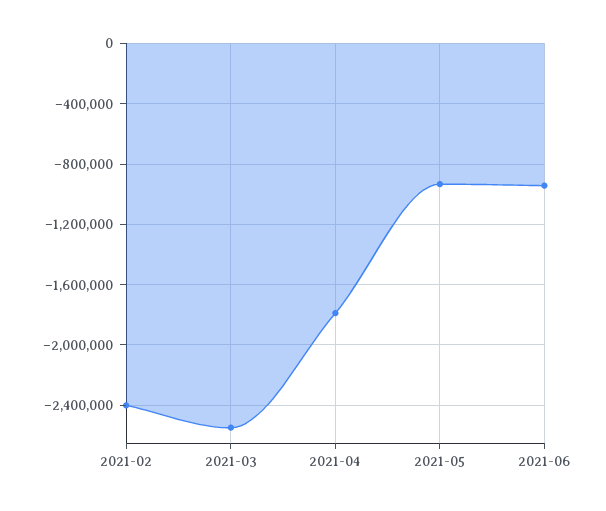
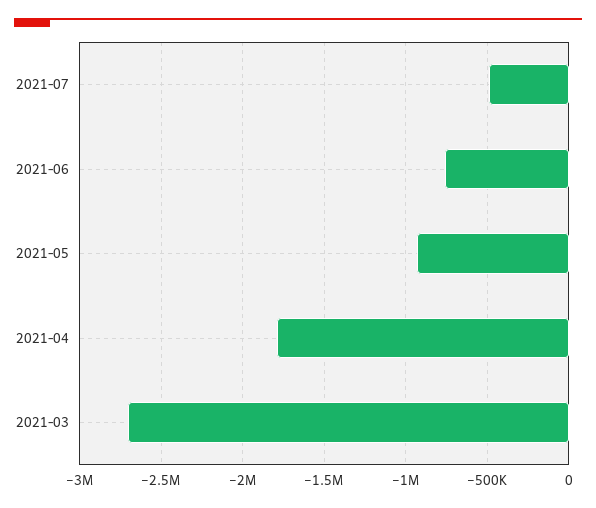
2021-02: -2400000 -> none
2021-03: -2550000 -> -2700000
2021-06: -950000 -> -750000
2021-07: none -> -500000

